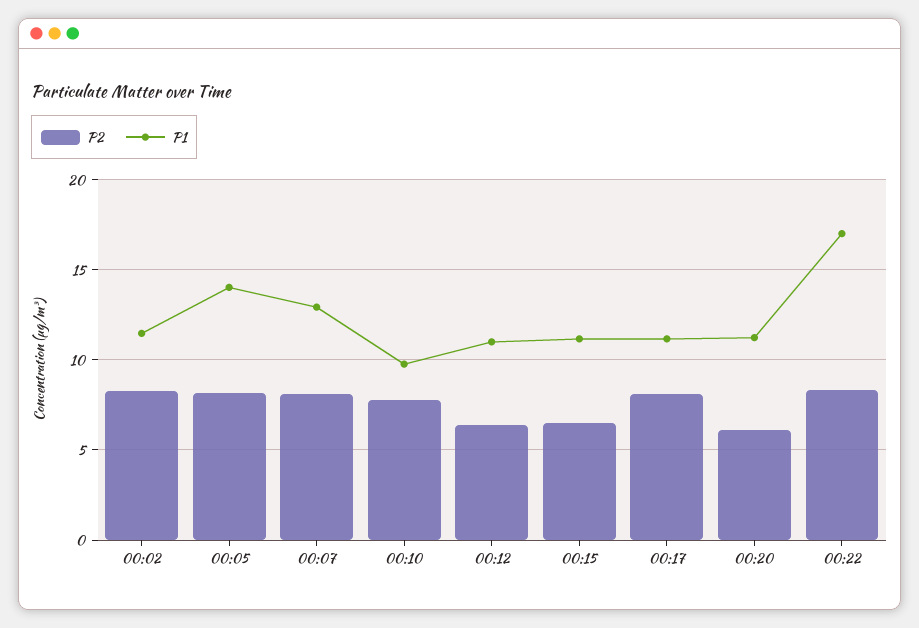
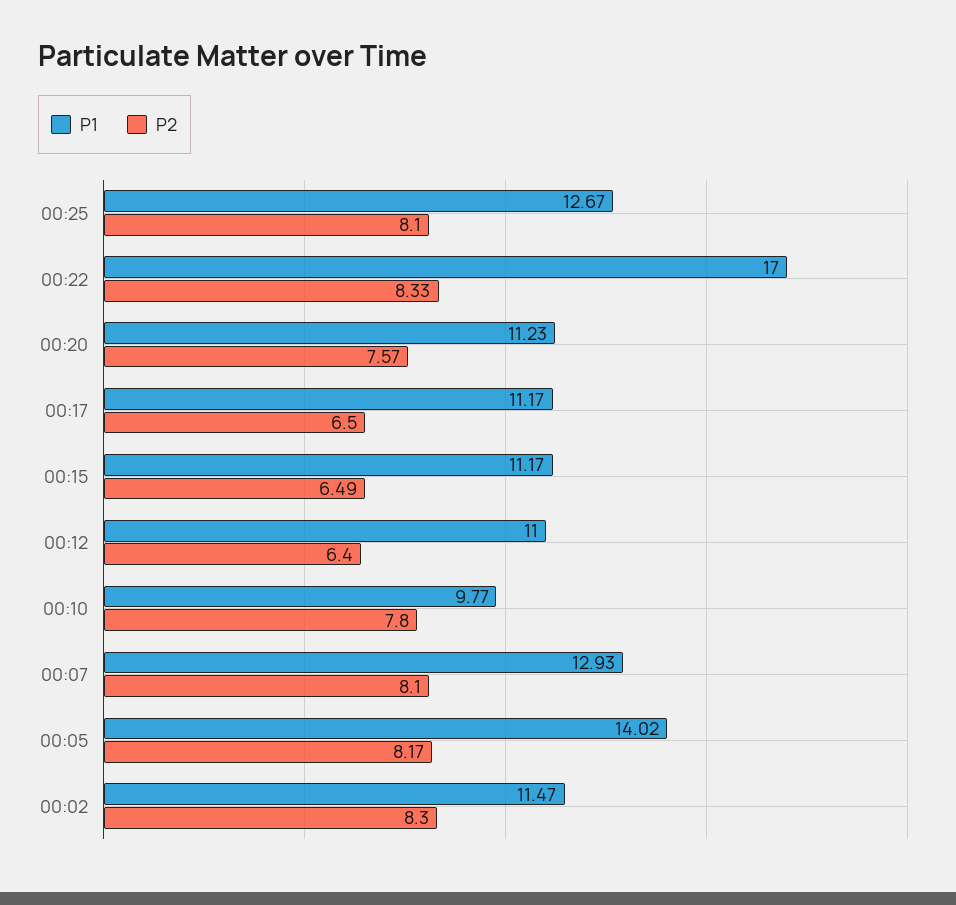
P2, 00:17: 8 -> 6.5
P2, 00:20: 6 -> 7.57
P1, 00:25: none -> 12.67
P2, 00:25: none -> 8.1

